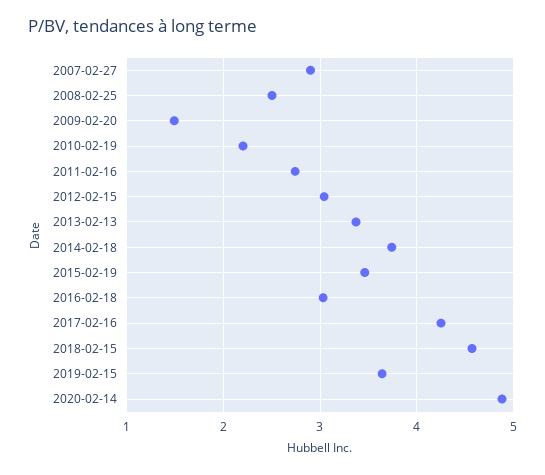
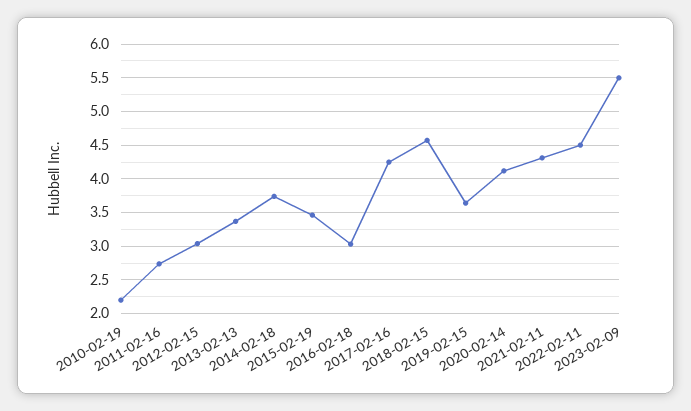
2007-02-27: 2.9 -> none
2008-02-25: 2.5 -> none
2009-02-20: 1.5 -> none
2020-02-14: 4.9 -> 4.1
2021-02-11: none -> 4.3
2022-02-11: none -> 4.5
2023-02-09: none -> 5.5

